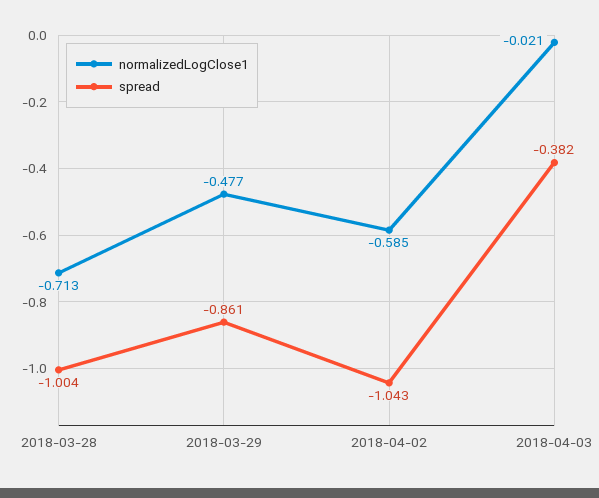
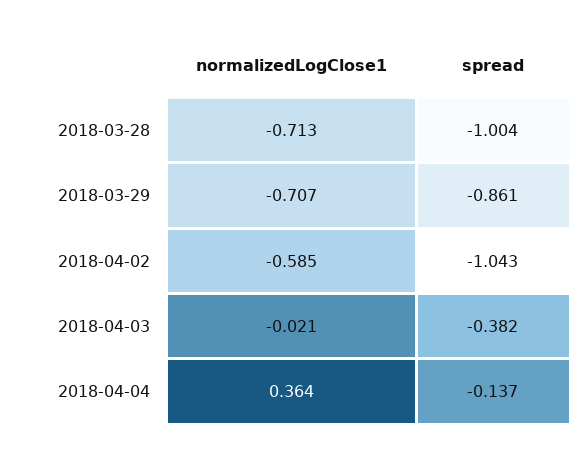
normalizedLogClose1, 2018-03-29: -0.477 -> -0.707
normalizedLogClose1, 2018-04-04: none -> 0.364
spread, 2018-04-04: none -> -0.137

